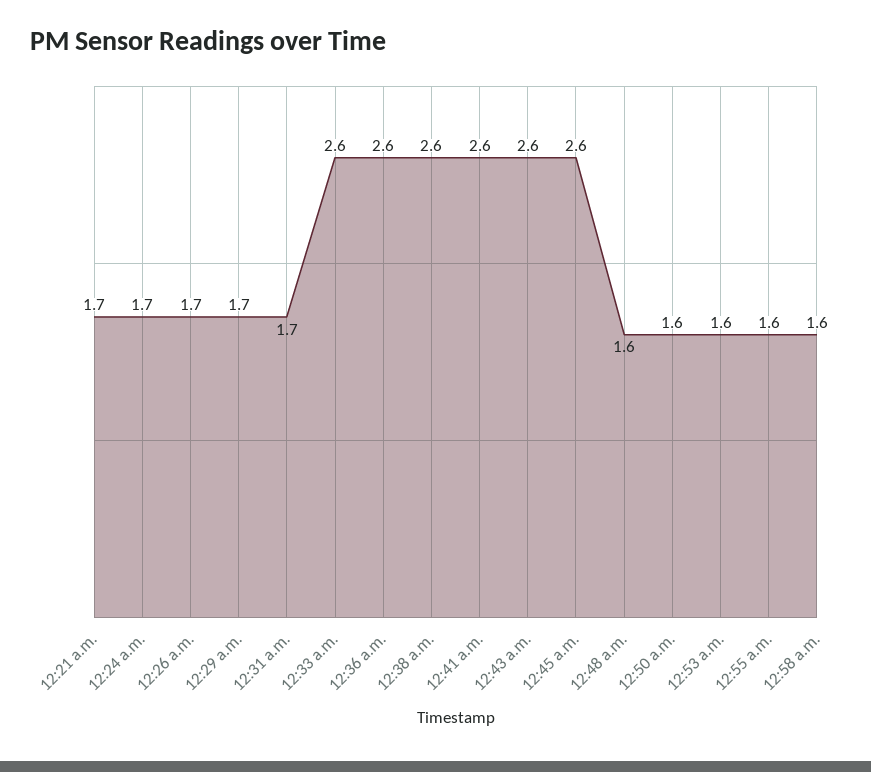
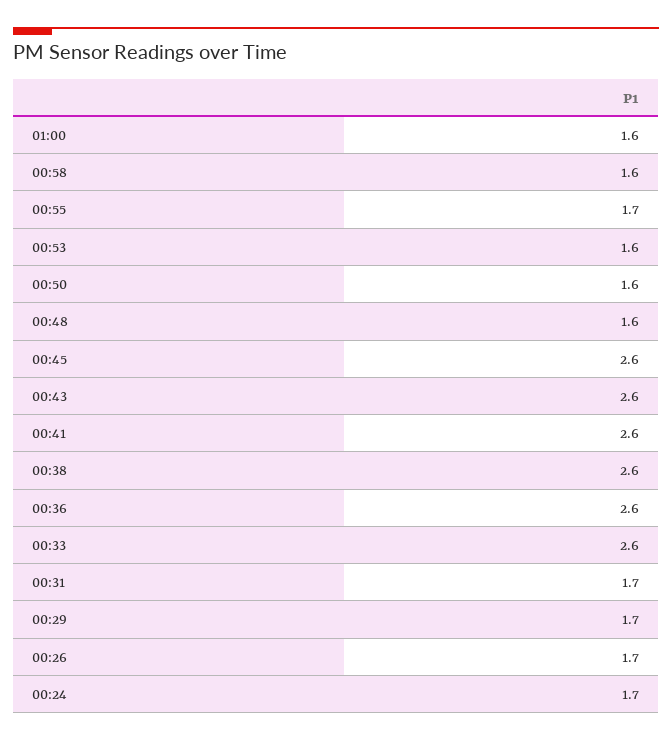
12:21 a.m.: 1.7 -> none
12:55 a.m.: 1.6 -> 1.7
01:00: none -> 1.6

